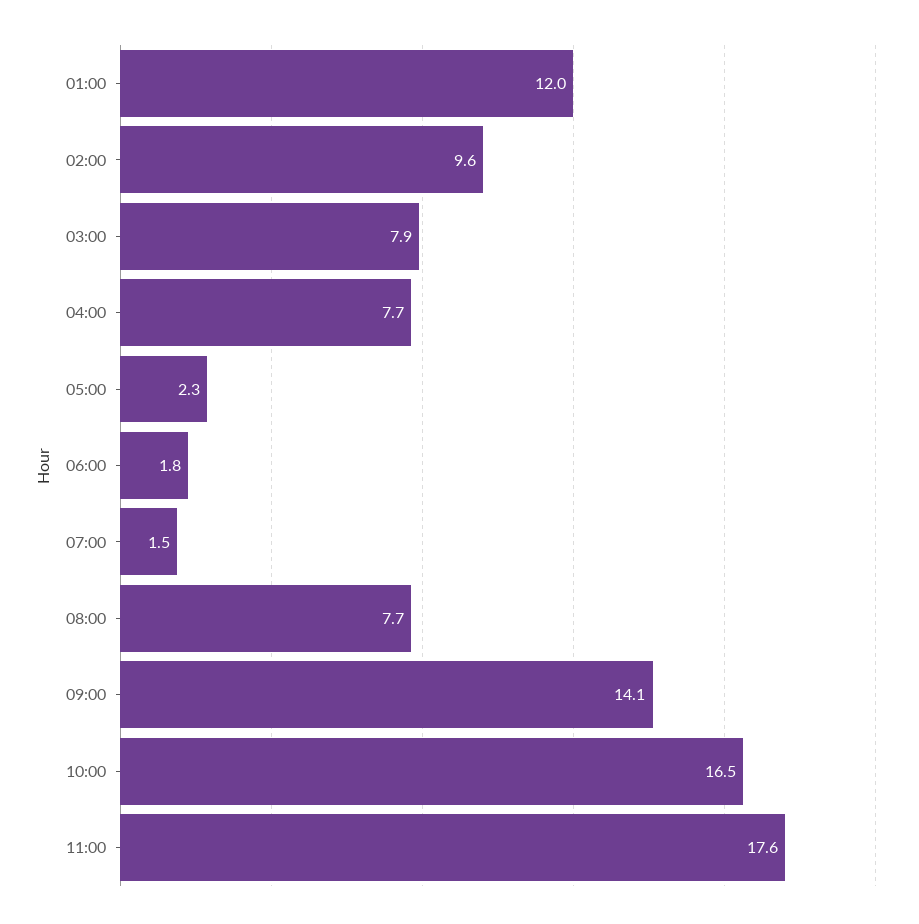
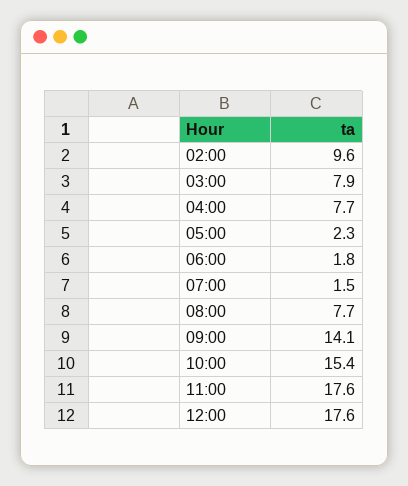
01:00: 12 -> none
10:00: 16.5 -> 15.4
12:00: none -> 17.6

